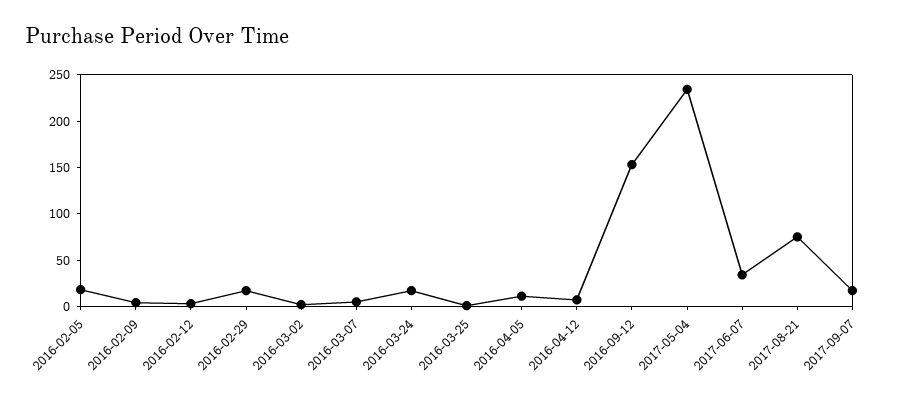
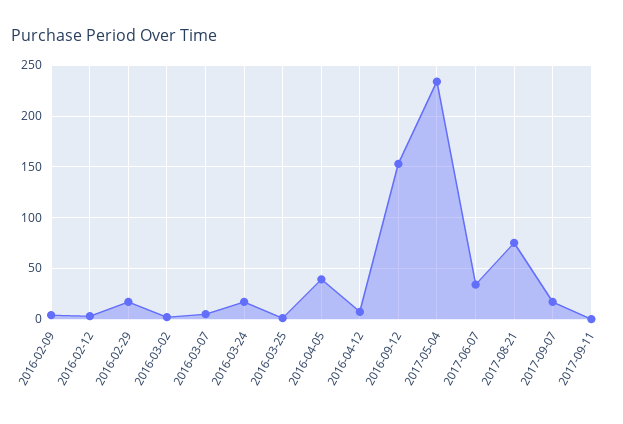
2016-02-05: 20 -> none
2016-04-05: 10 -> 40
2017-09-11: none -> 0

